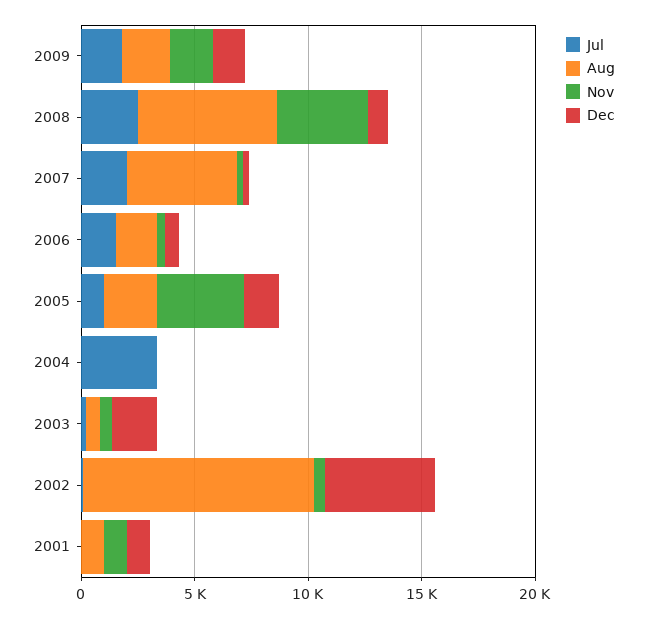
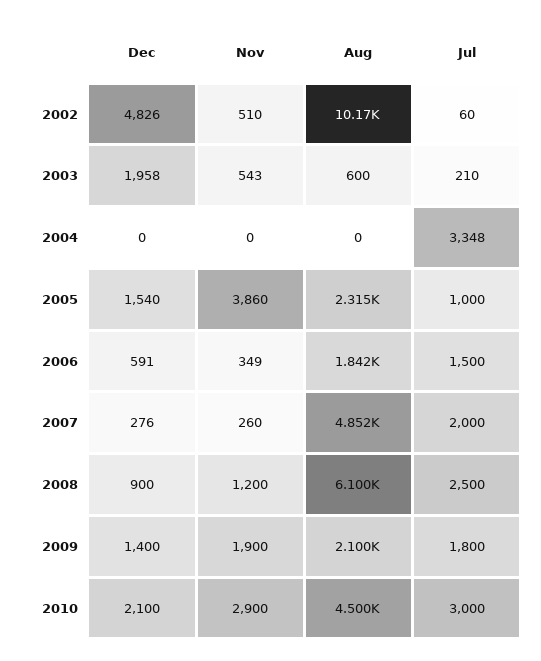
Nov, 2008: 4000 -> 1200
Jul, 2001: 0 -> none
Aug, 2001: 1000 -> none
Nov, 2001: 1000 -> none
Dec, 2001: 1000 -> none
Dec, 2010: none -> 2100
Nov, 2010: none -> 2900
Aug, 2010: none -> 4500
Jul, 2010: none -> 3000

